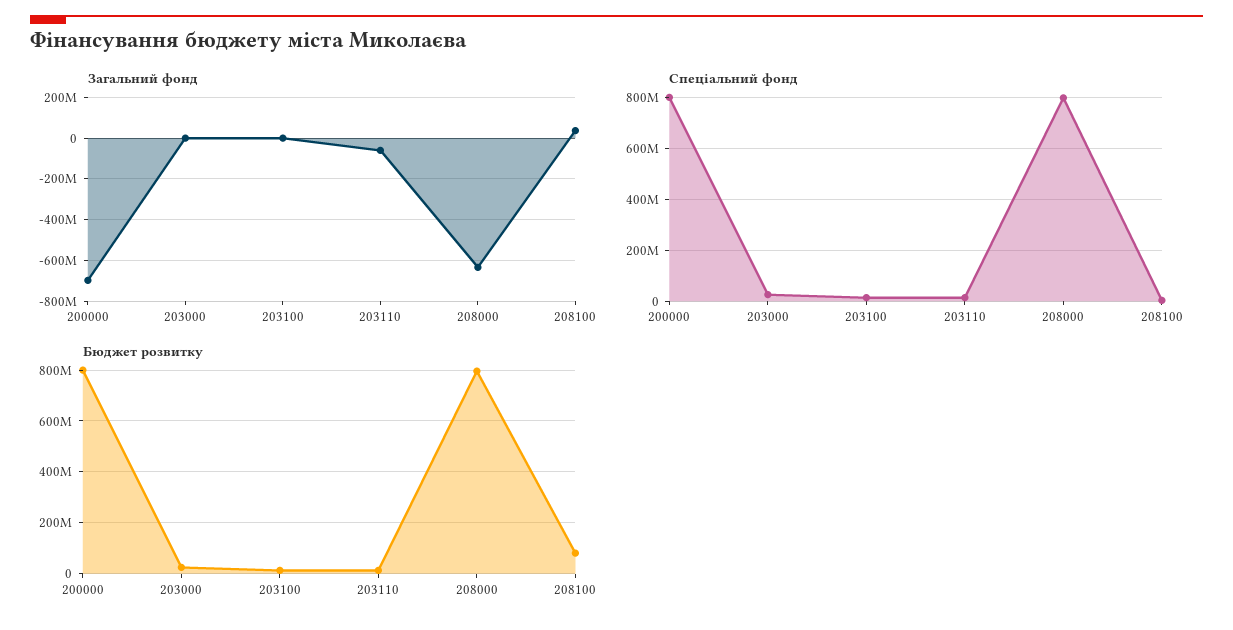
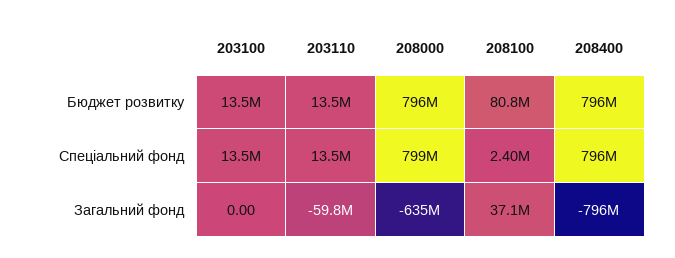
Загальний фонд, 200000: -700000000 -> none
Загальний фонд, 203000: 0 -> none
Спеціальний фонд, 200000: 800000000 -> none
Спеціальний фонд, 203000: 25000000 -> none
Бюджет розвитку, 200000: 800000000 -> none
Бюджет розвитку, 203000: 25000000 -> none
Бюджет розвитку, 208400: none -> 796000000
Спеціальний фонд, 208400: none -> 796000000
Загальний фонд, 208400: none -> -796000000

